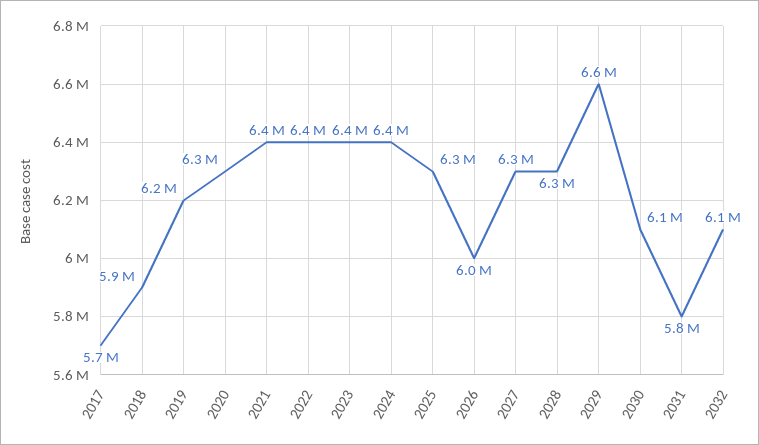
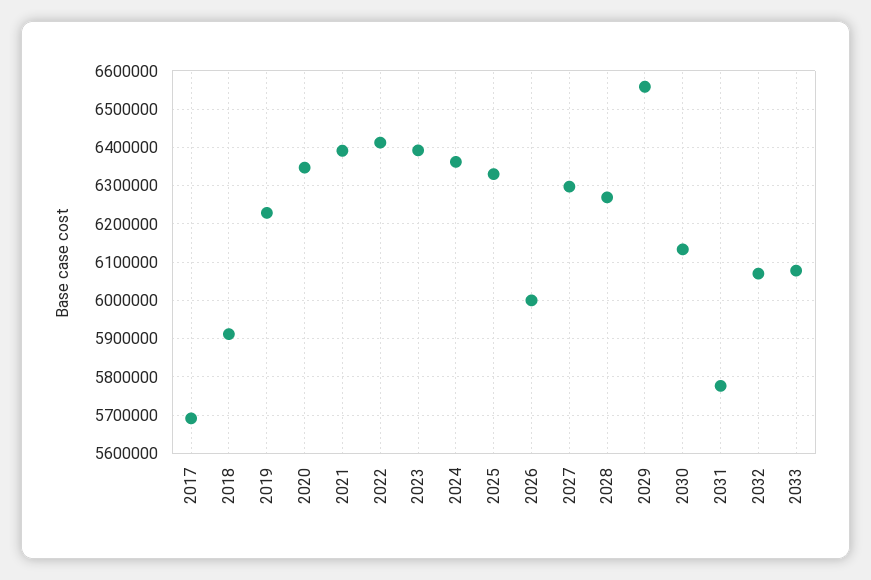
2033: none -> 6080000

